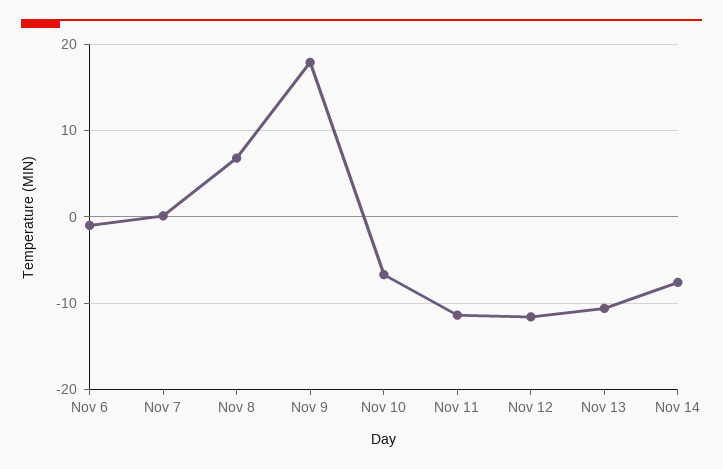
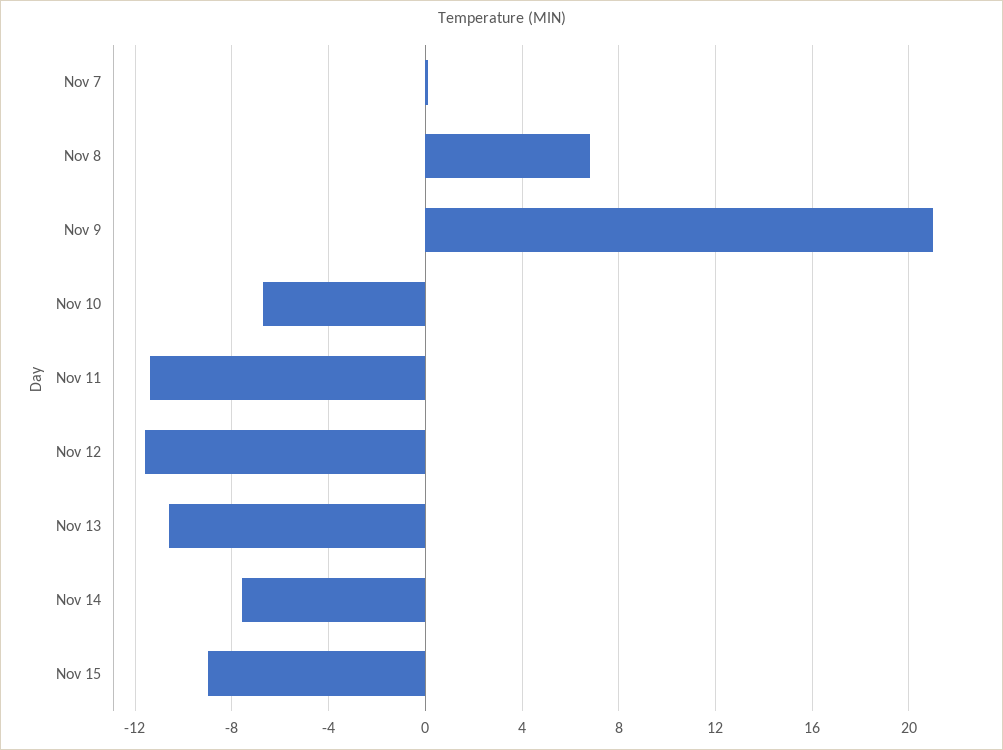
Nov 6: -1 -> none
Nov 9: 18 -> 21
Nov 15: none -> -9

